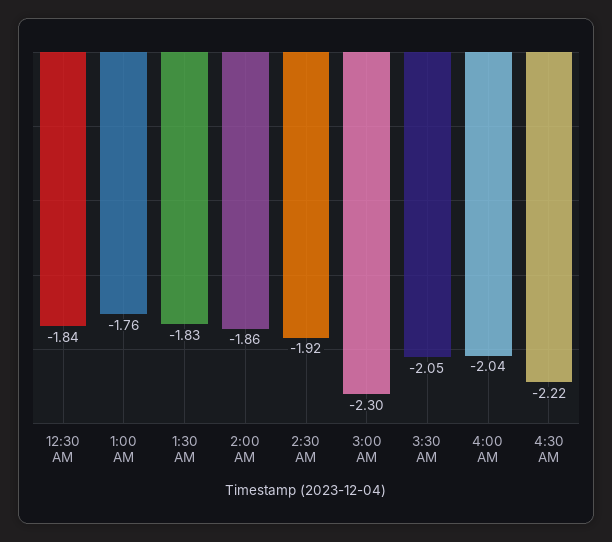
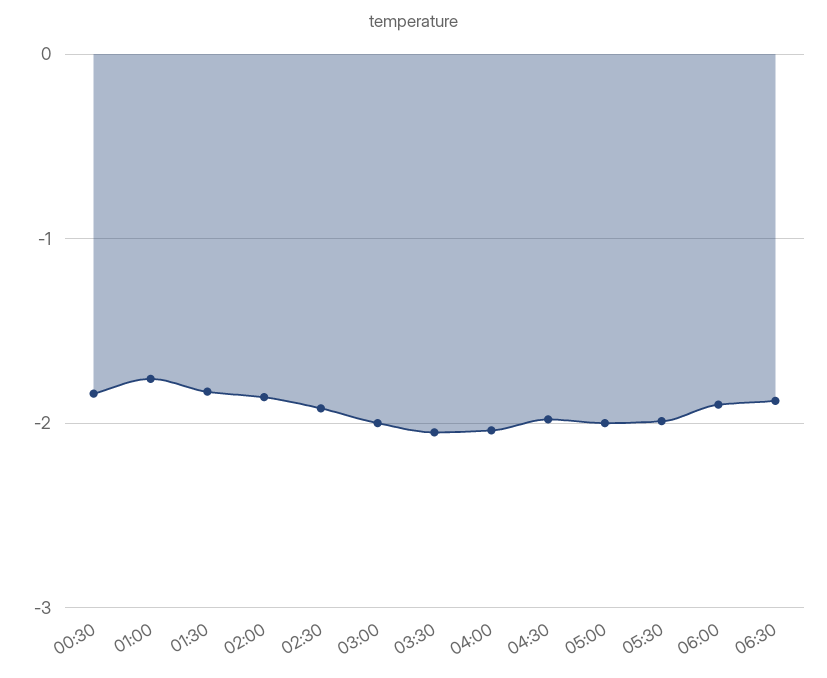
3:00 AM: -2.3 -> -2
4:30 AM: -2.22 -> -2
05:00: none -> -2
05:30: none -> -2
06:00: none -> -1.9
06:30: none -> -1.9

